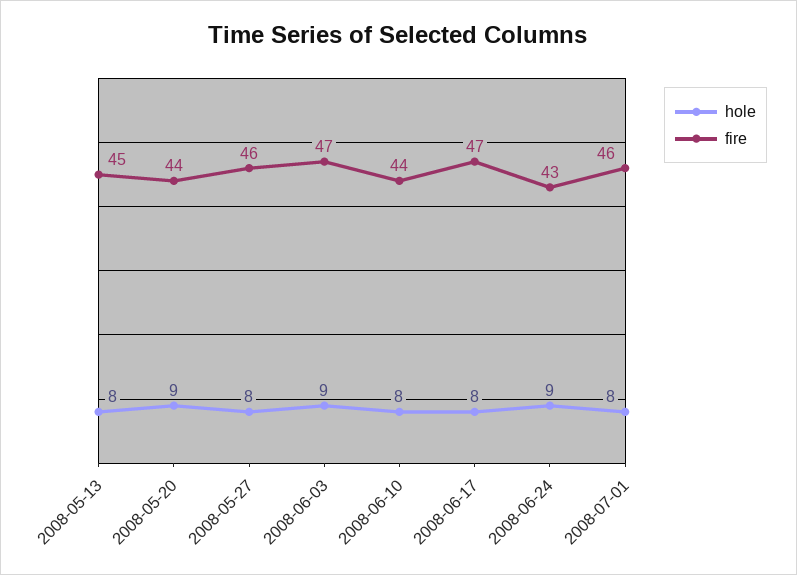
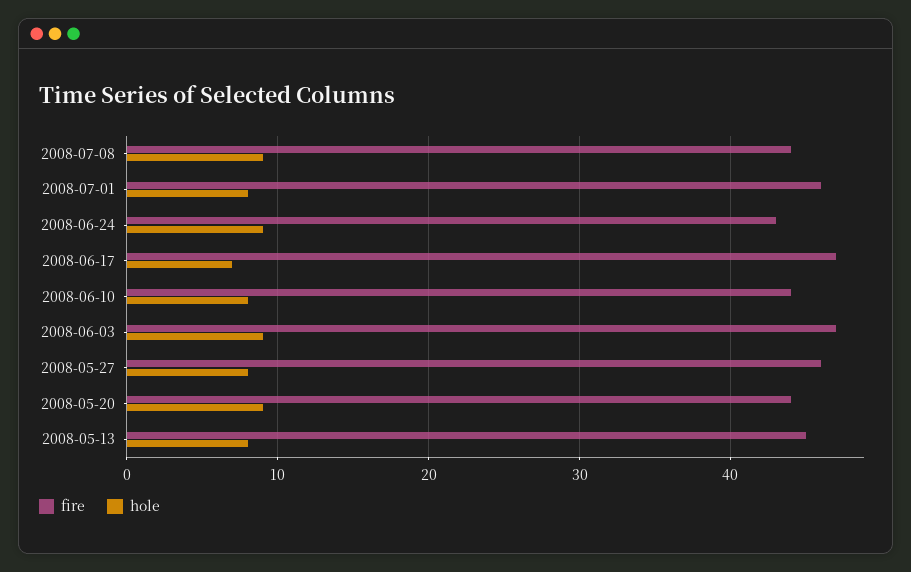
hole, 2008-06-17: 8 -> 7
fire, 2008-07-08: none -> 44
hole, 2008-07-08: none -> 9

